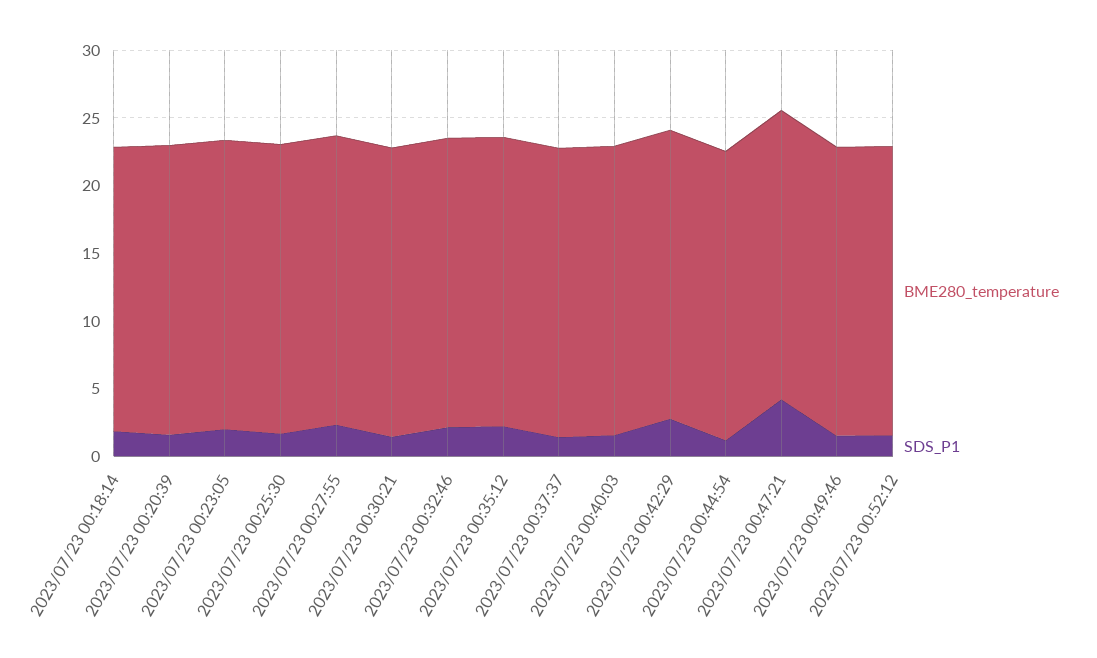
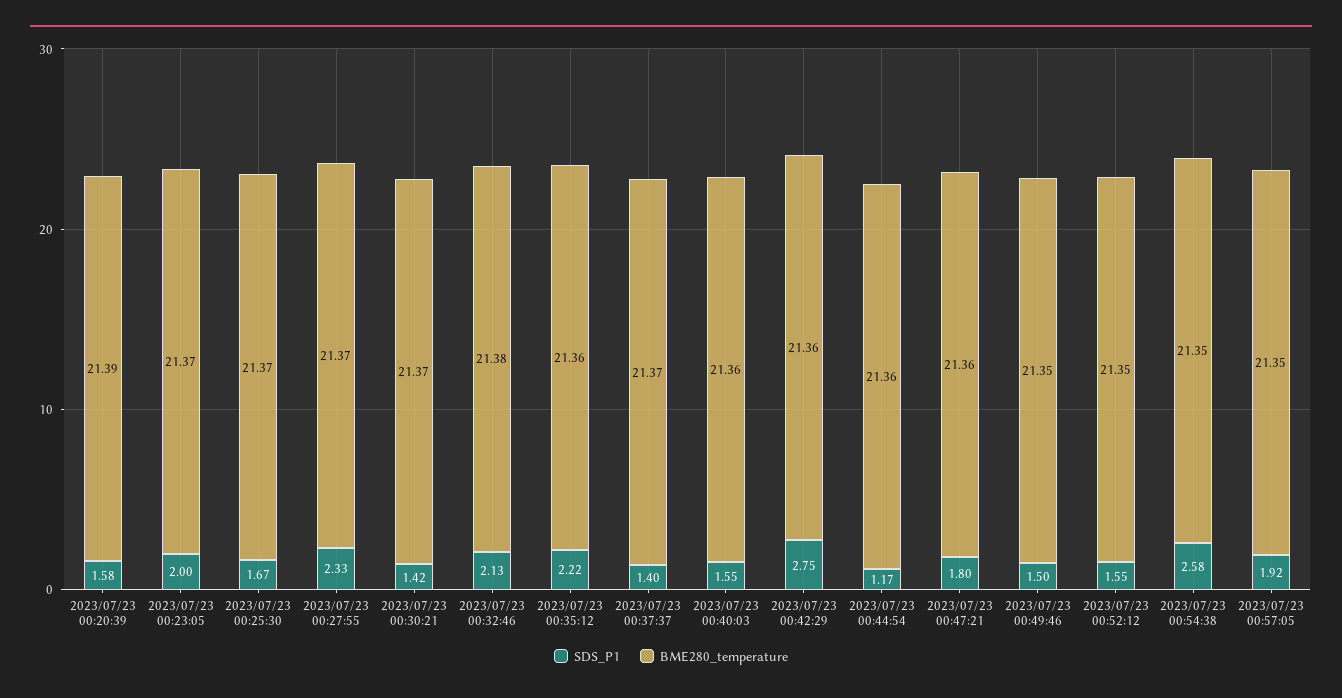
BME280_temperature, 2023/07/23 00:18:14: 21 -> none
SDS_P1, 2023/07/23 00:18:14: 2 -> none
SDS_P1, 2023/07/23 00:47:21: 4 -> 1.8
SDS_P1, 2023/07/23 00:54:38: none -> 2.58
BME280_temperature, 2023/07/23 00:54:38: none -> 21.35
SDS_P1, 2023/07/23 00:57:05: none -> 1.92
BME280_temperature, 2023/07/23 00:57:05: none -> 21.35

